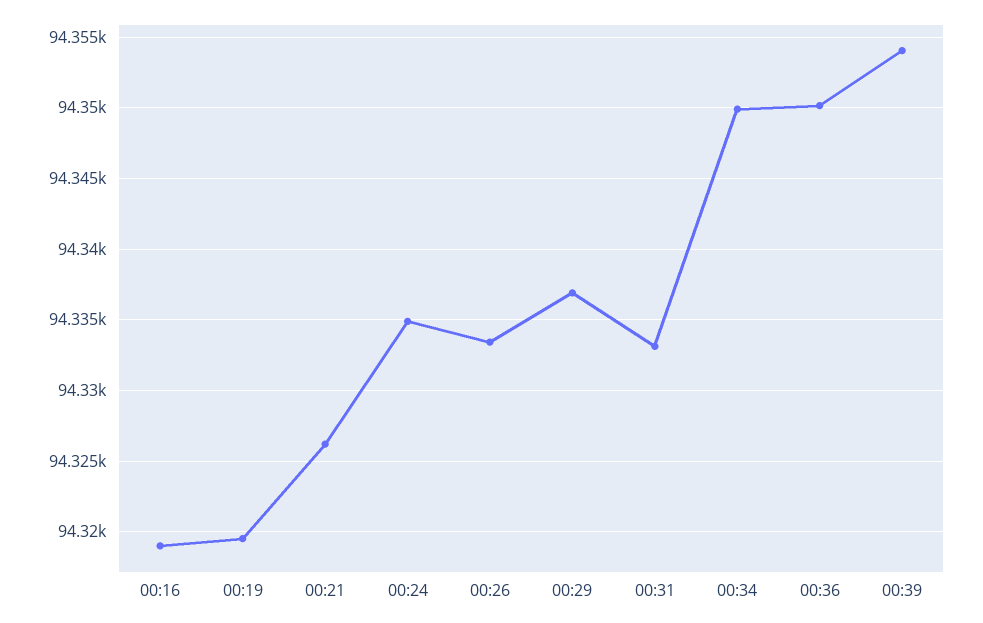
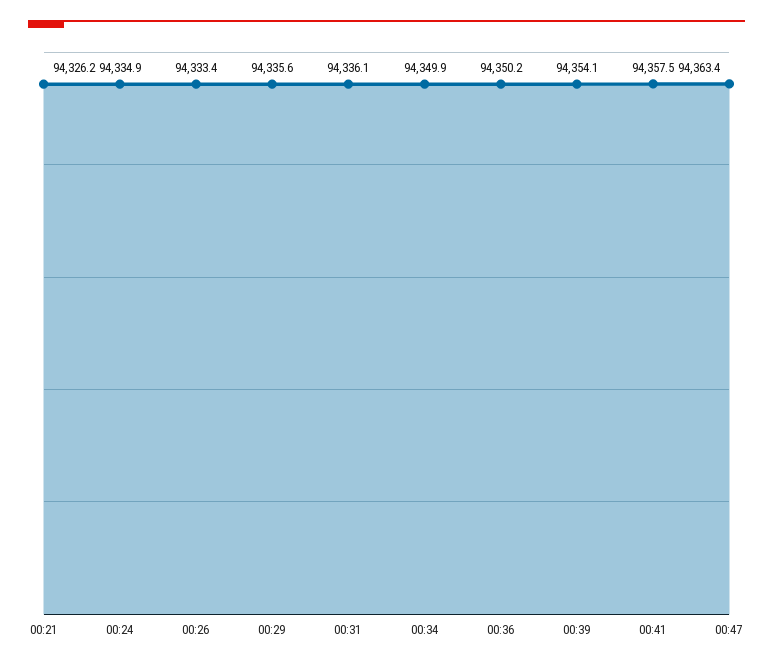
00:16: 94319 -> none
00:19: 94319.5 -> none
00:29: 94337 -> 94335.6
00:31: 94333 -> 94336.1
00:41: none -> 94357.5
00:47: none -> 94363.4

